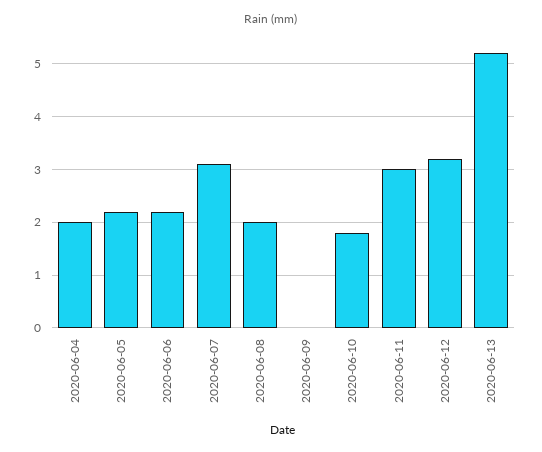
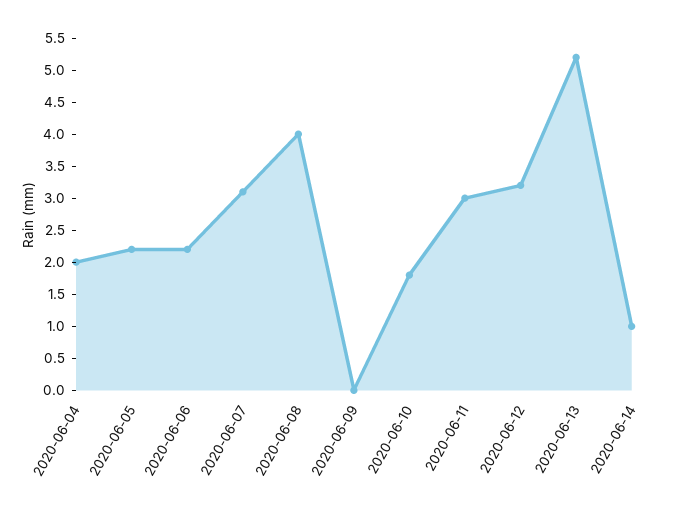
2020-06-08: 2 -> 4
2020-06-14: none -> 1

